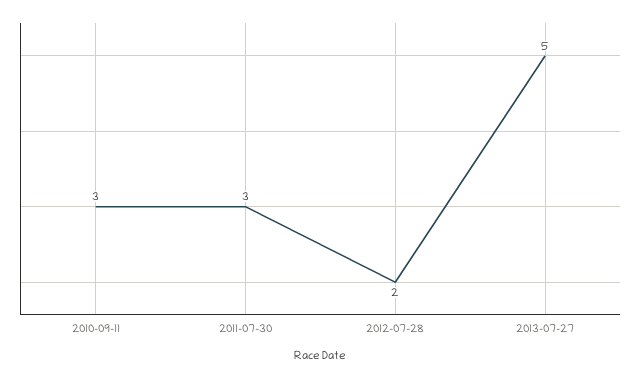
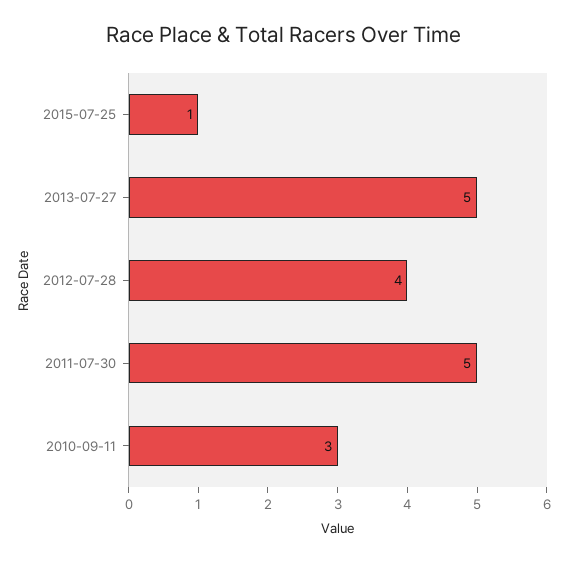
2011-07-30: 3 -> 5
2012-07-28: 2 -> 4
2015-07-25: none -> 1

